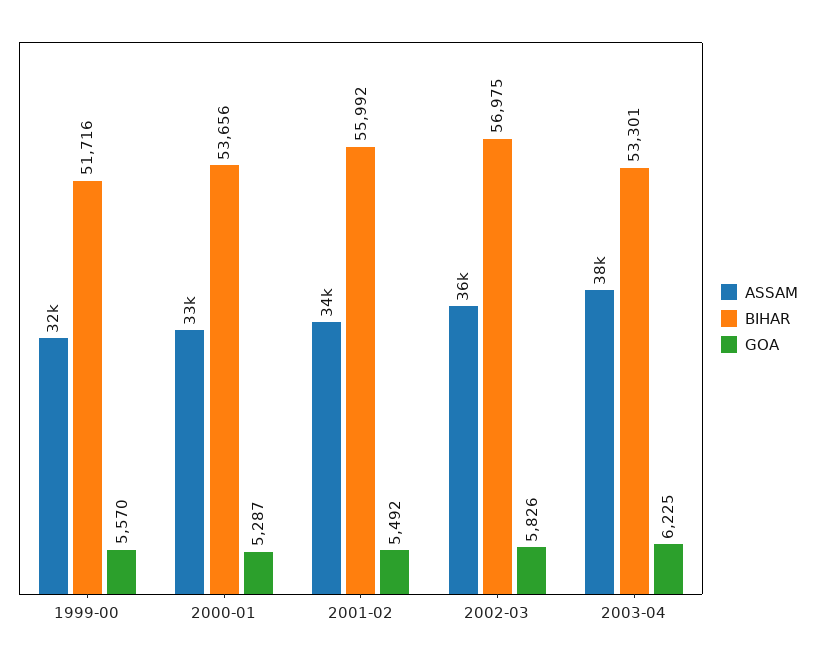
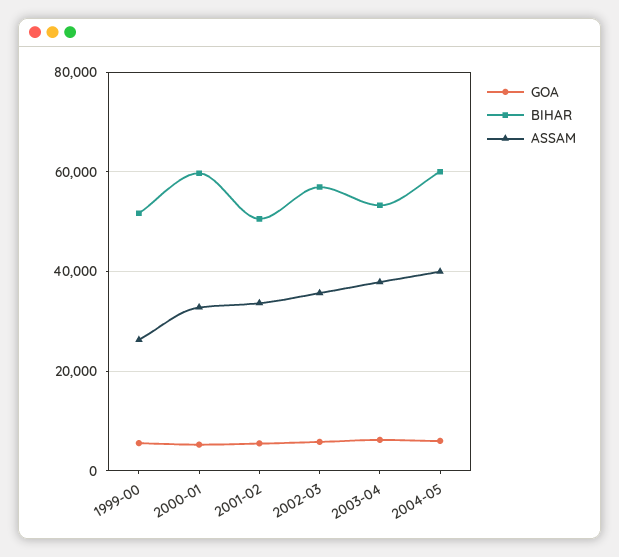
ASSAM, 1999-00: 32000 -> 26000
BIHAR, 2000-01: 53656 -> 60000
BIHAR, 2001-02: 55992 -> 50000
GOA, 2004-05: none -> 6000
BIHAR, 2004-05: none -> 60000
ASSAM, 2004-05: none -> 40000

